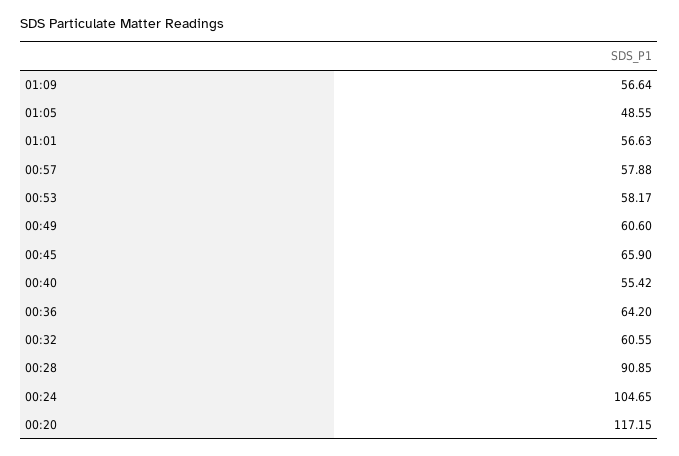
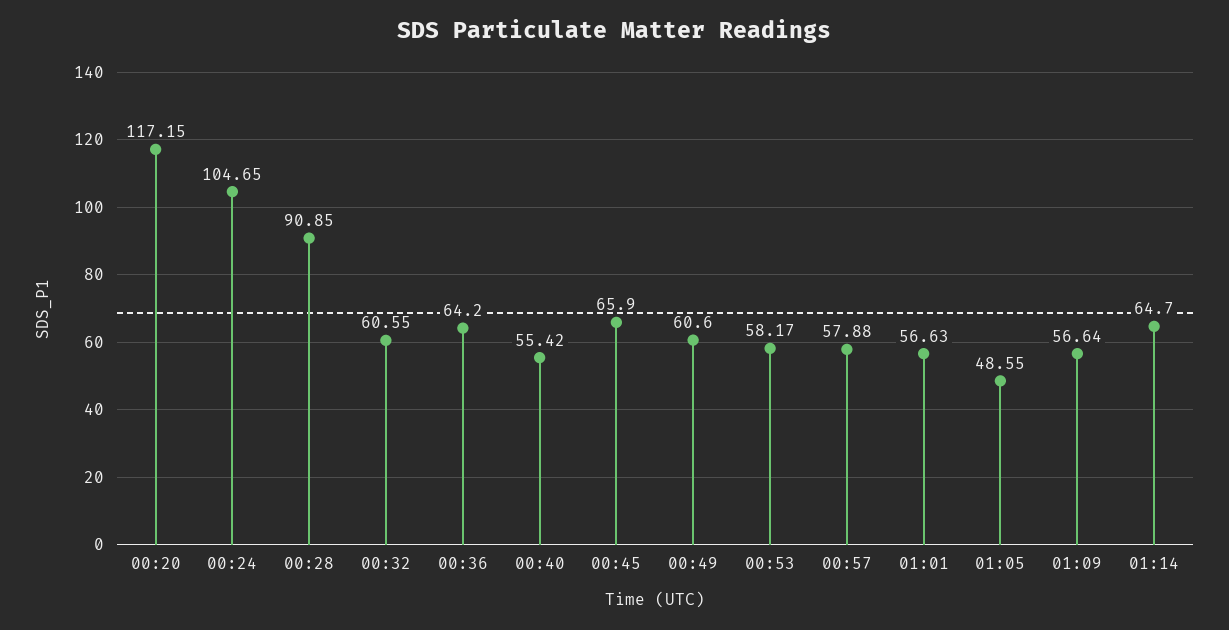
01:14: none -> 64.7

